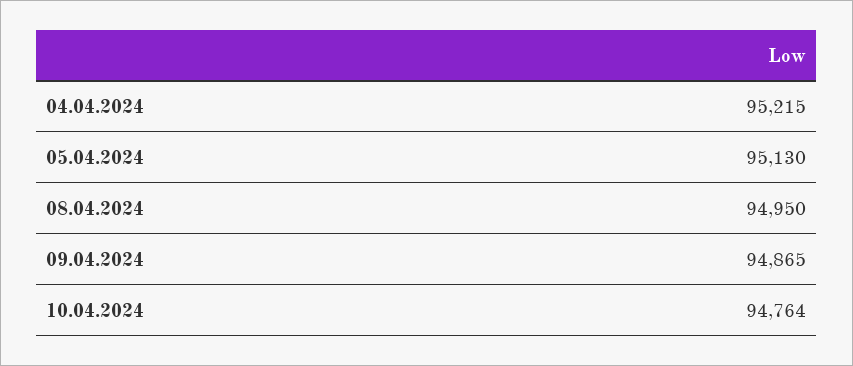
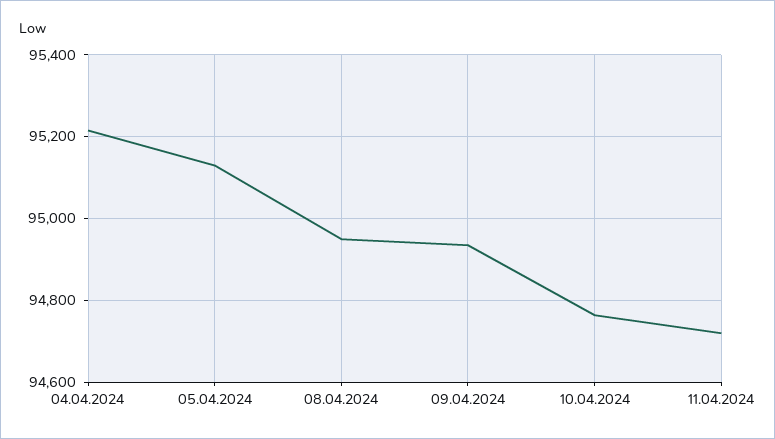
09.04.2024: 94865 -> 94940
11.04.2024: none -> 94720

